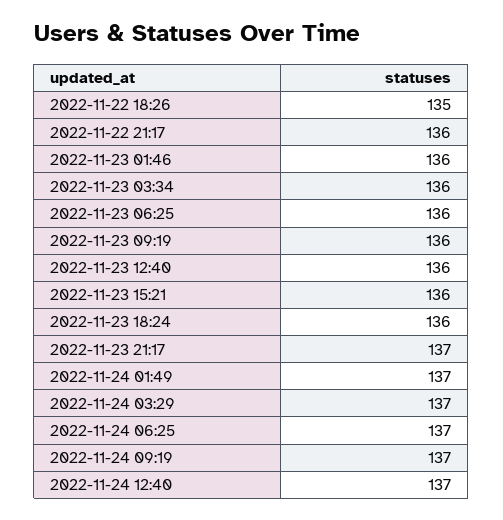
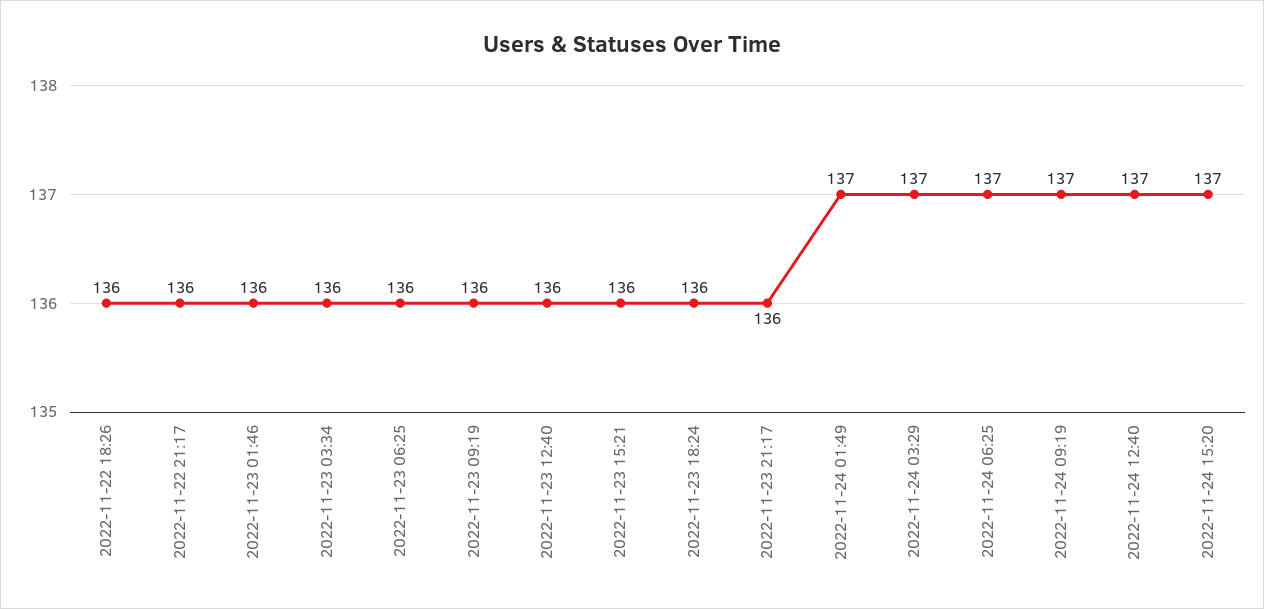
2022-11-22 18:26: 135 -> 136
2022-11-23 21:17: 137 -> 136
2022-11-24 15:20: none -> 137

